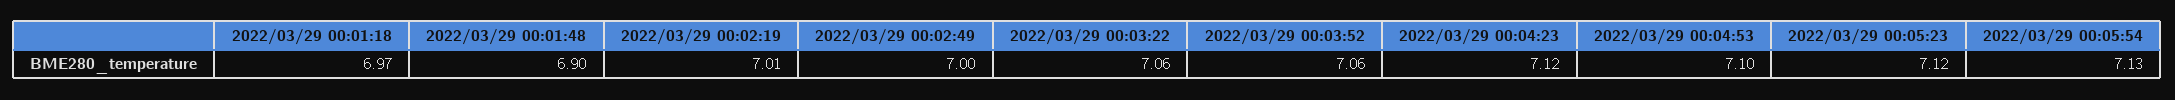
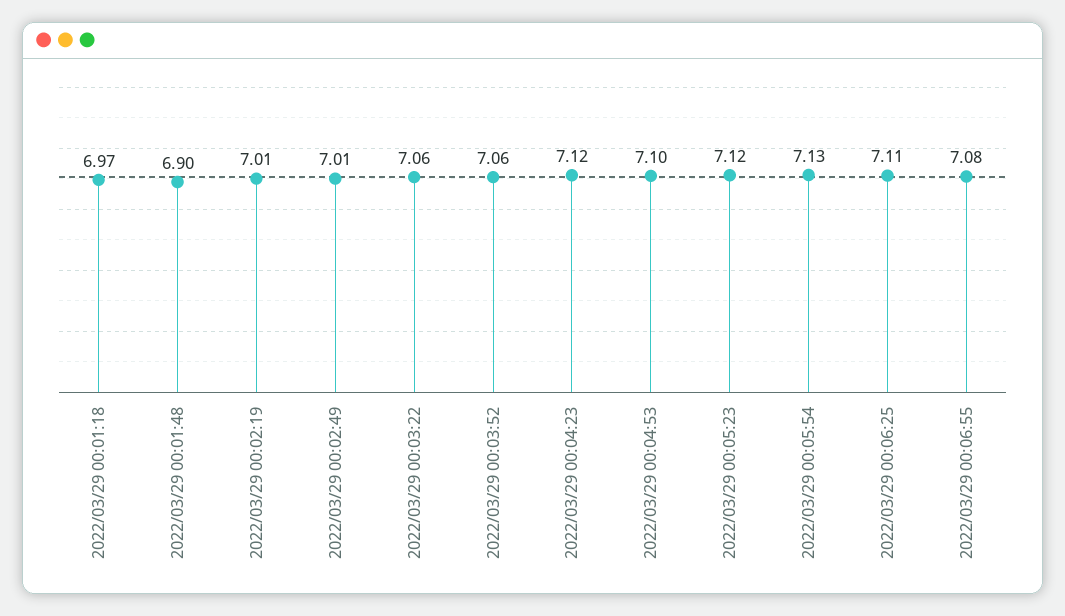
2022/03/29 00:02:49: 7 -> 7.01
2022/03/29 00:06:25: none -> 7.11
2022/03/29 00:06:55: none -> 7.08

